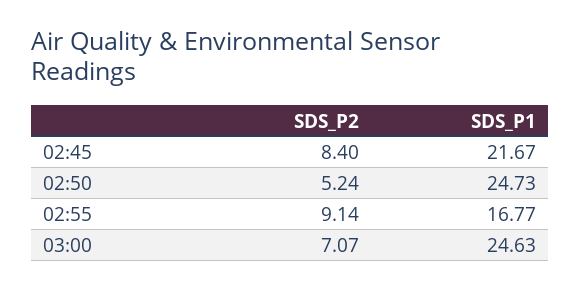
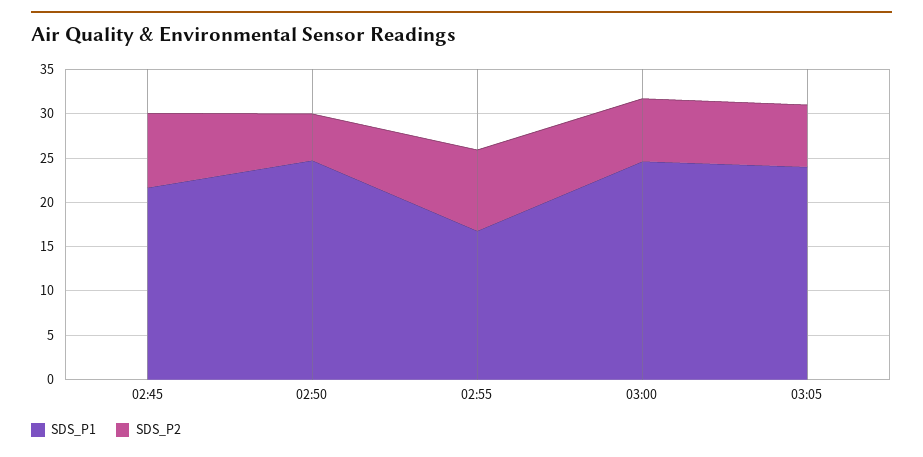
SDS_P1, 03:05: none -> 24
SDS_P2, 03:05: none -> 7

